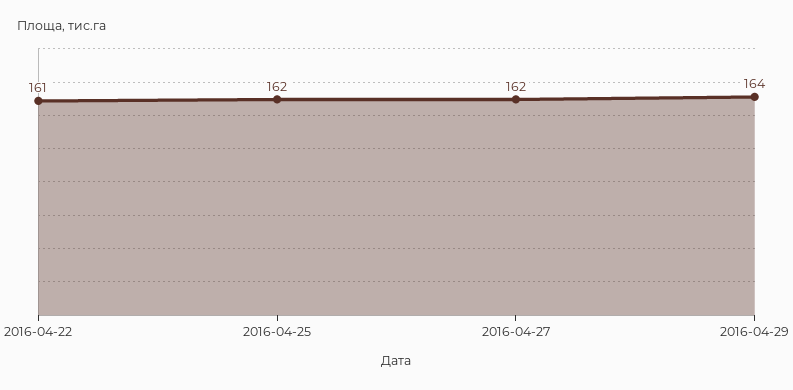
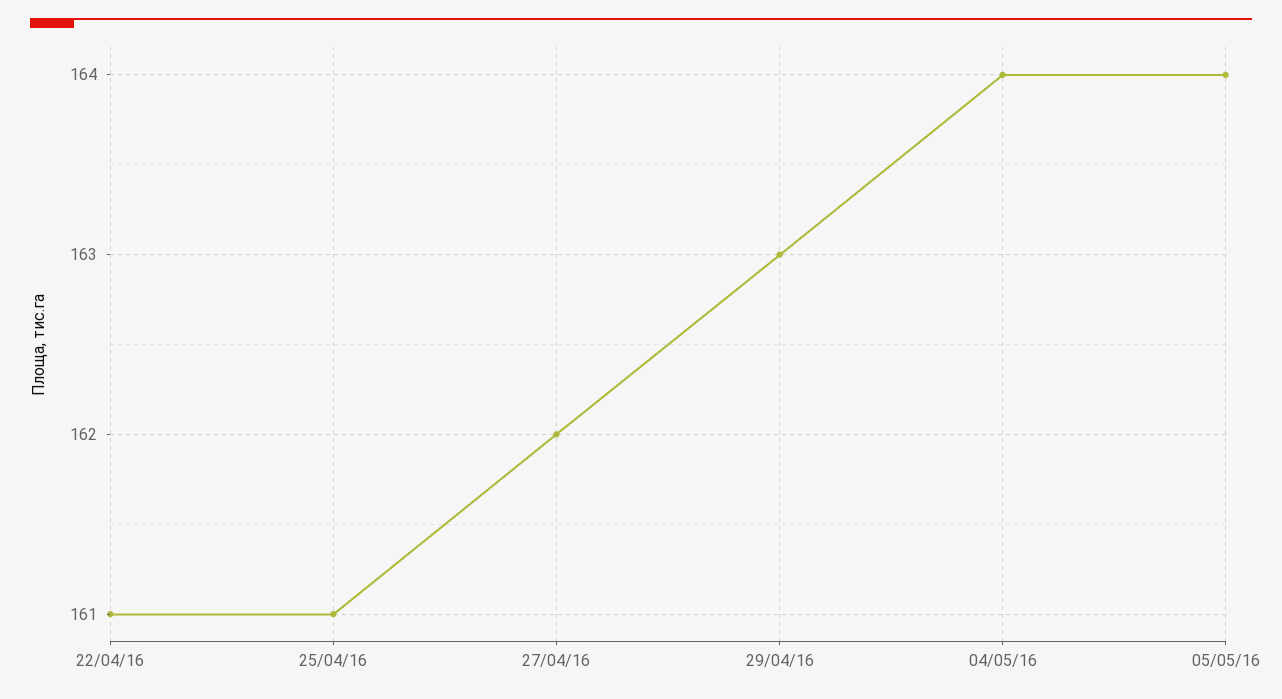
2016-04-25: 162 -> 161
2016-04-29: 164 -> 163
04/05/16: none -> 164
05/05/16: none -> 164

